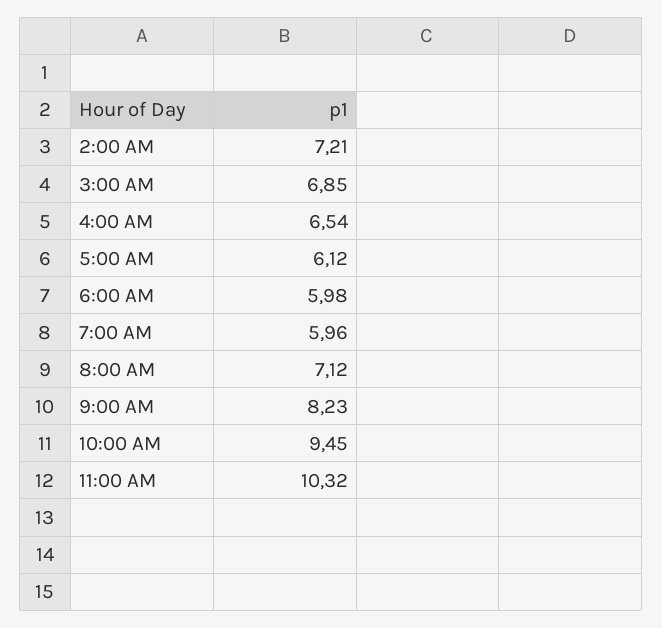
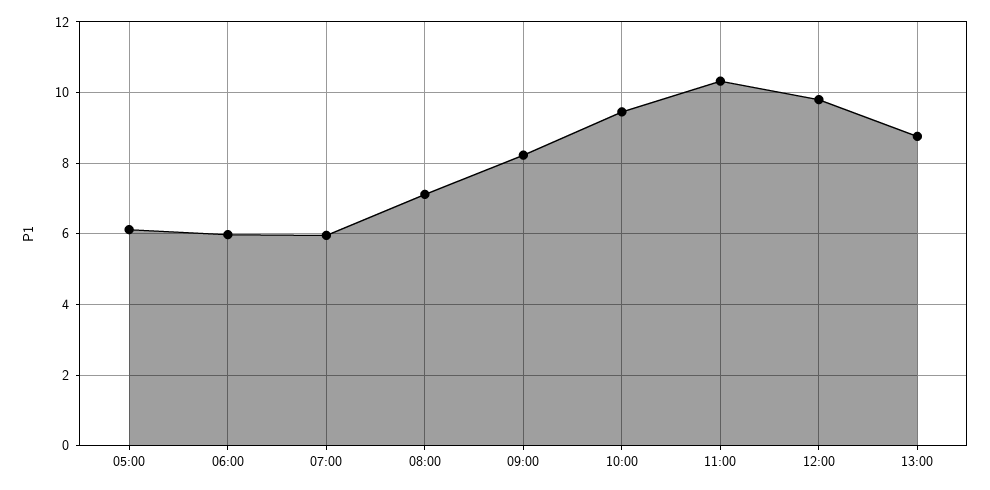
2:00 AM: 7.21 -> none
3:00 AM: 6.85 -> none
4:00 AM: 6.54 -> none
12:00: none -> 9.8
13:00: none -> 8.8

